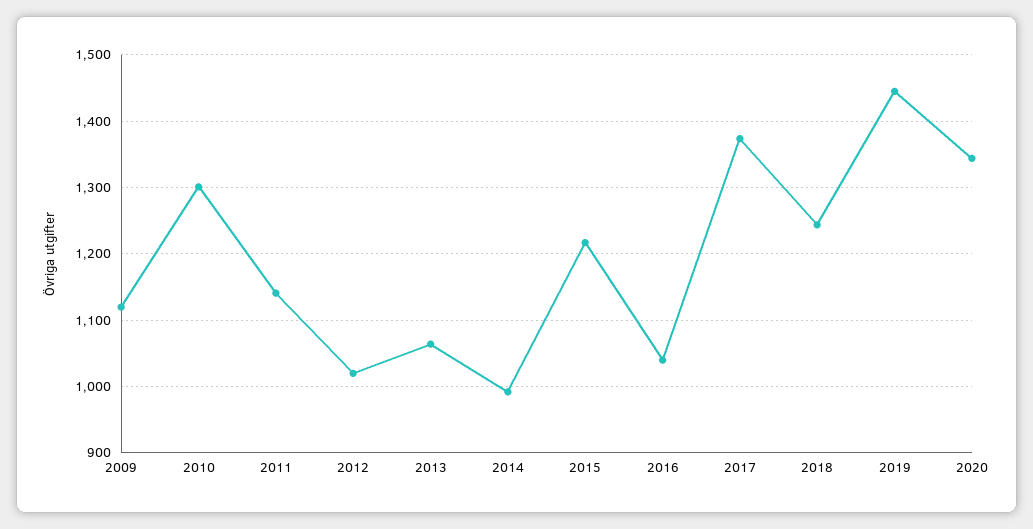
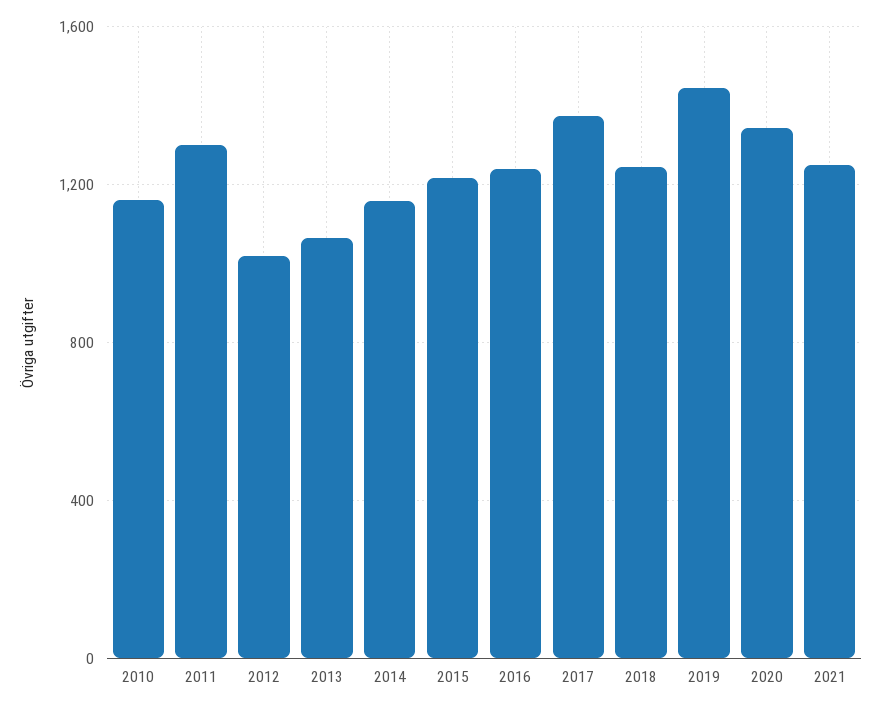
2009: 1120 -> none
2010: 1300 -> 1150
2011: 1140 -> 1300
2014: 990 -> 1150
2016: 1040 -> 1250
2021: none -> 1250

